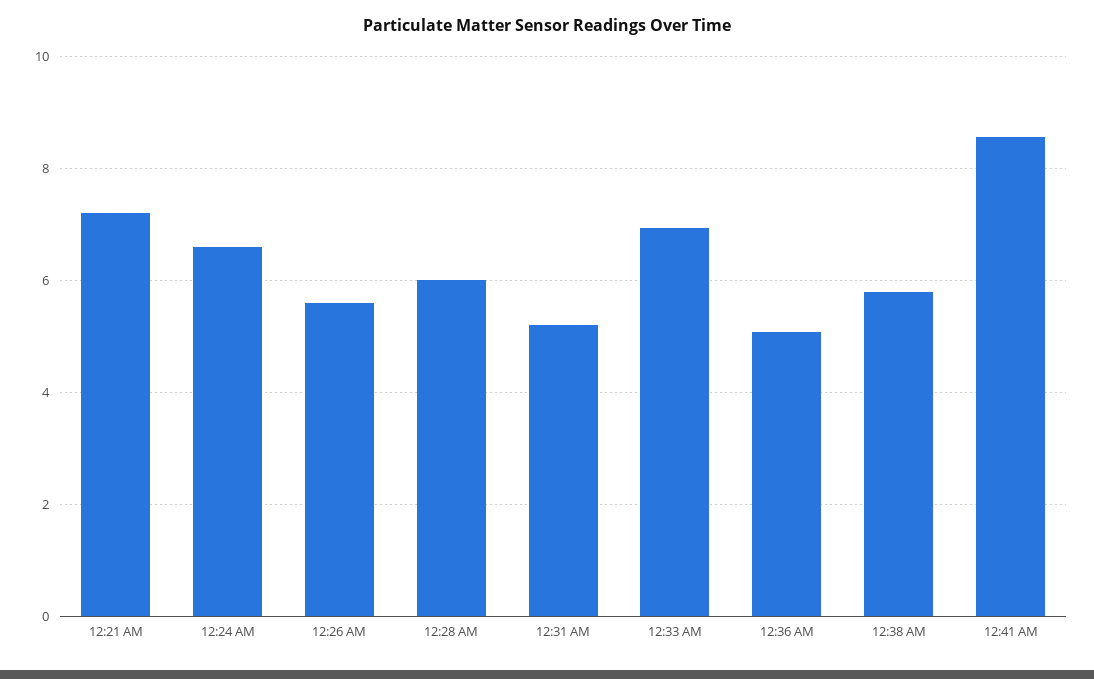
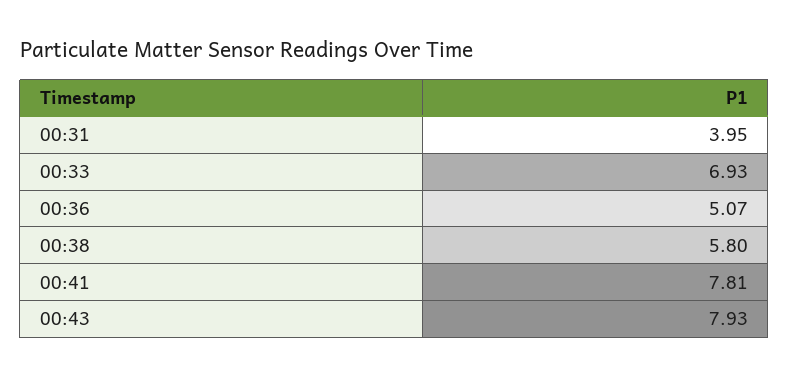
12:21 AM: 7.2 -> none
12:24 AM: 6.6 -> none
12:26 AM: 5.6 -> none
12:28 AM: 6 -> none
12:31 AM: 5.2 -> 3.95
12:41 AM: 8.6 -> 7.81
00:43: none -> 7.93

